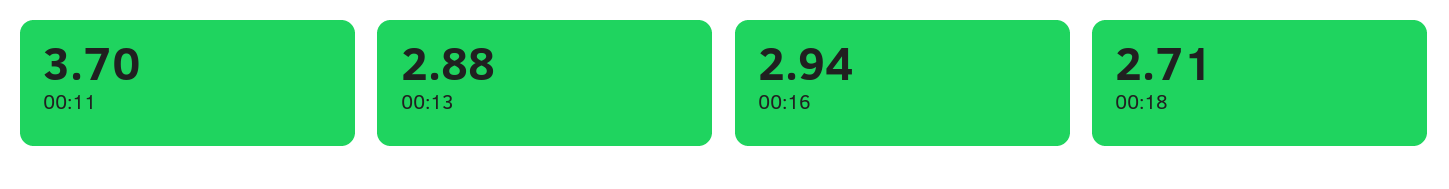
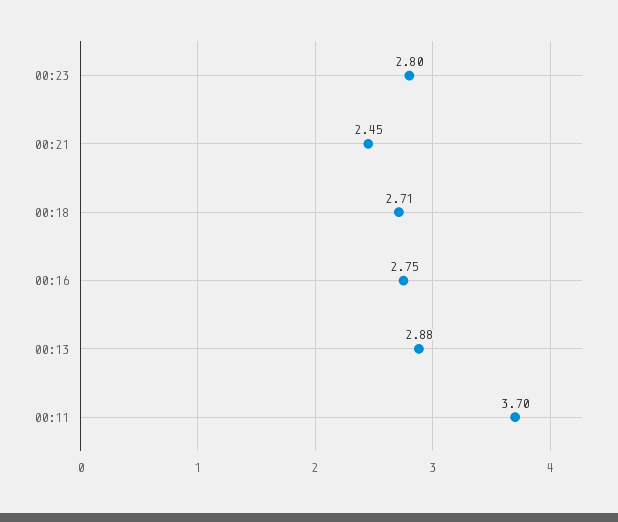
00:16: 2.94 -> 2.75
00:23: none -> 2.8
00:21: none -> 2.45

